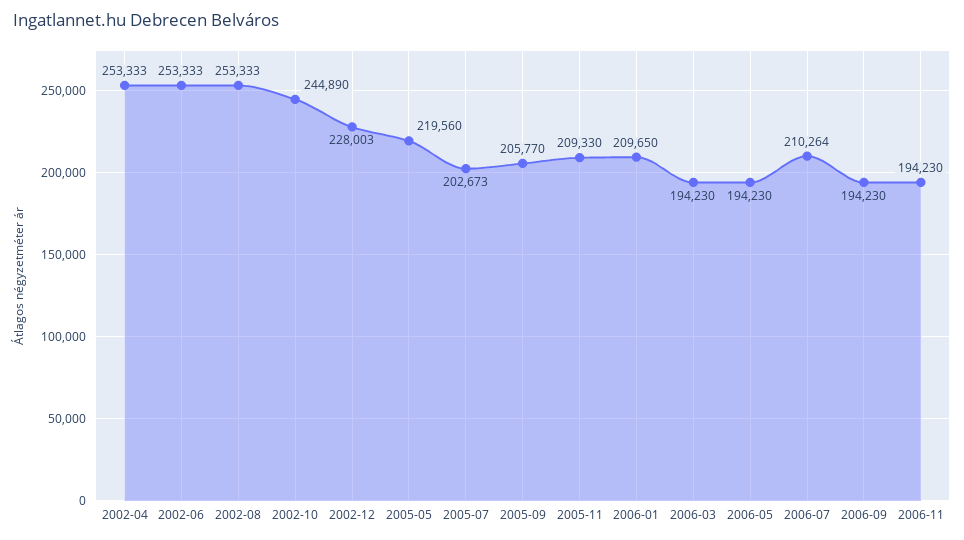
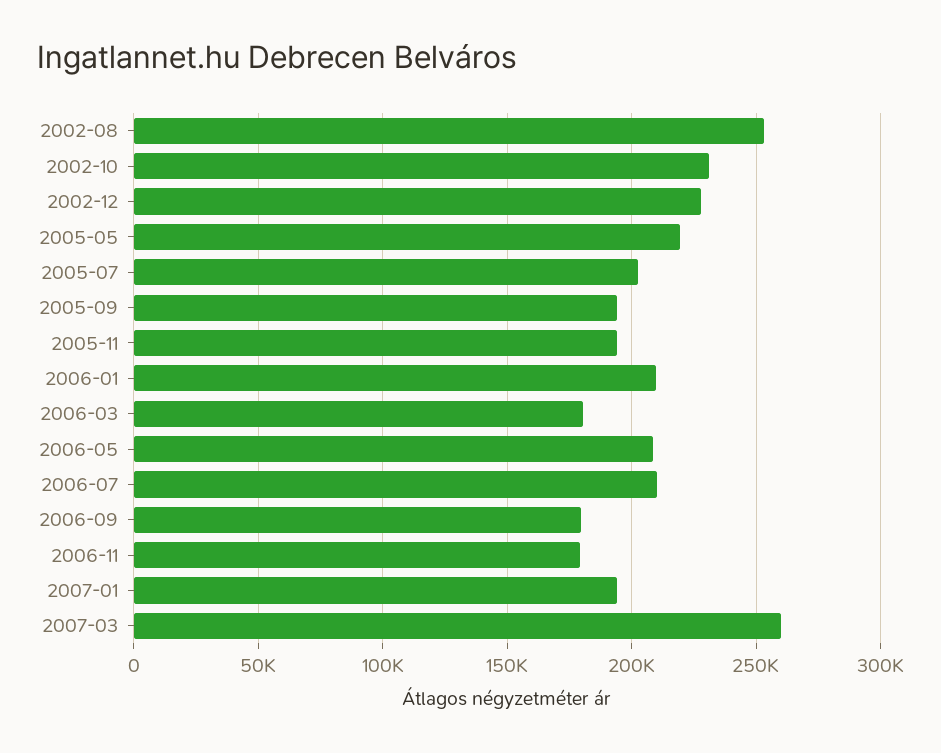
2002-04: 253333 -> none
2002-06: 253333 -> none
2002-10: 244890 -> 230000
2005-09: 205770 -> 195000
2005-11: 209330 -> 195000
2006-03: 194230 -> 180000
2006-05: 194230 -> 210000
2006-09: 194230 -> 180000
2006-11: 194230 -> 180000
2007-01: none -> 195000
2007-03: none -> 260000

